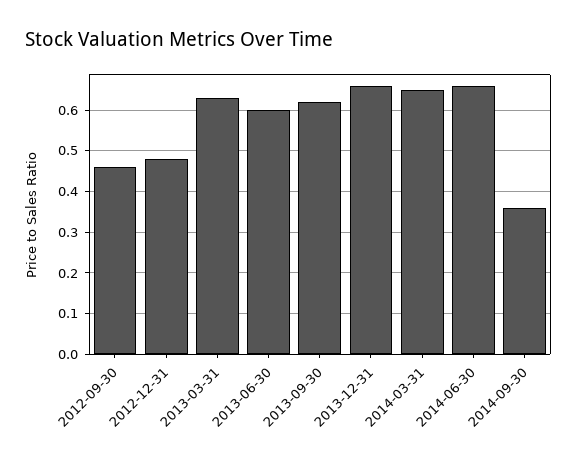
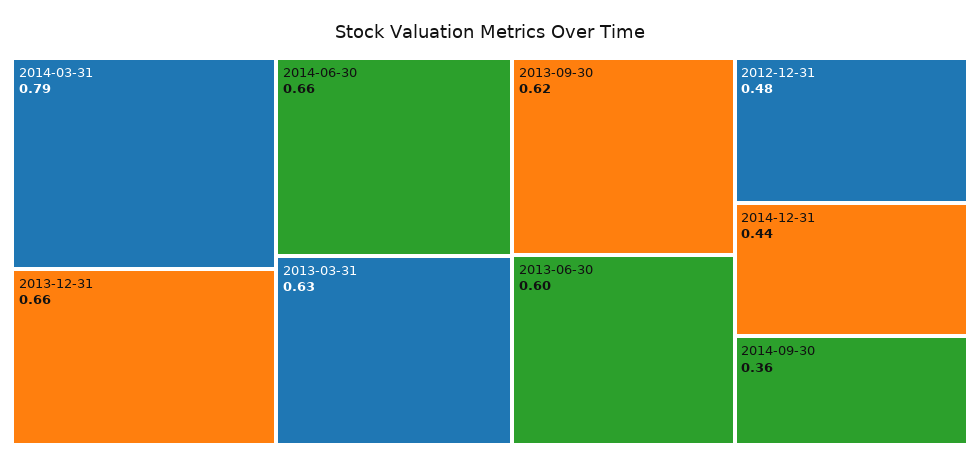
2012-09-30: 0.45 -> none
2014-03-31: 0.65 -> 0.79
2014-12-31: none -> 0.44

